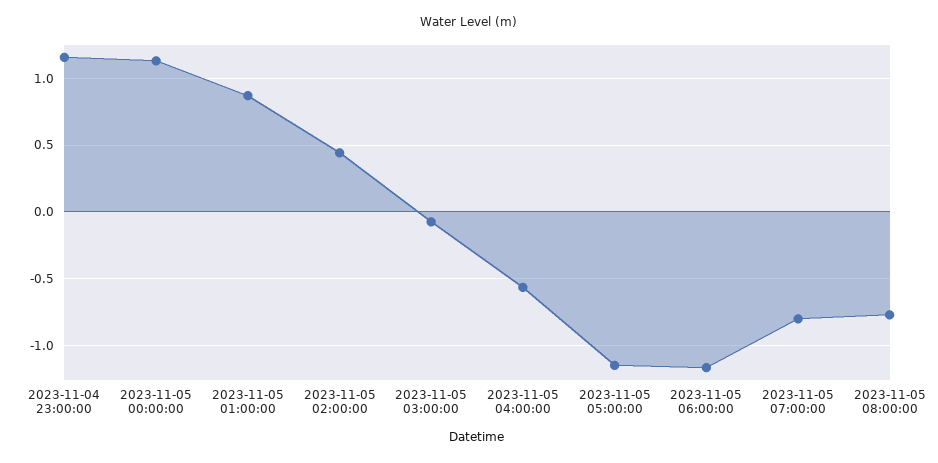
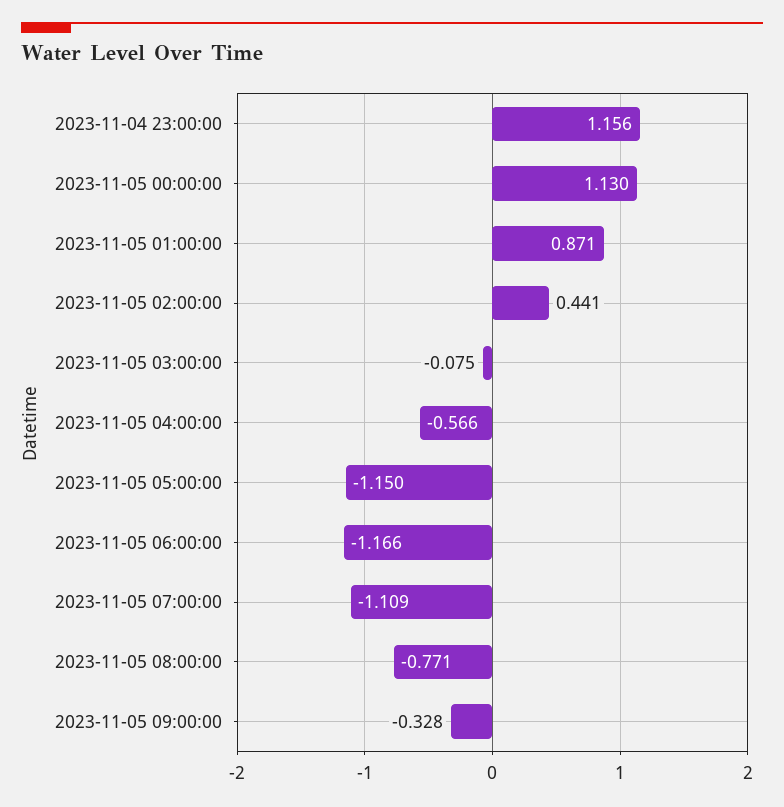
2023-11-05 07:00:00: -0.8 -> -1.109
2023-11-05 09:00:00: none -> -0.328

